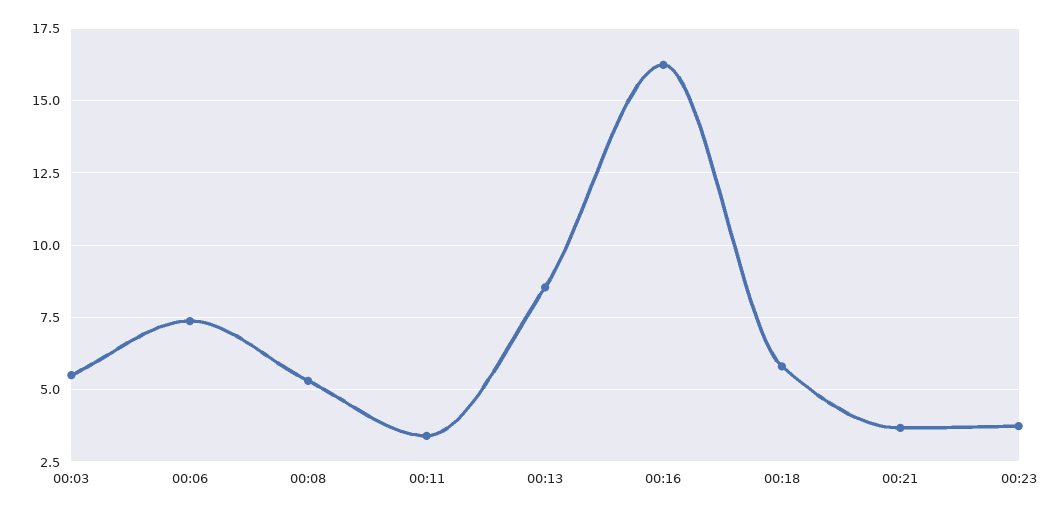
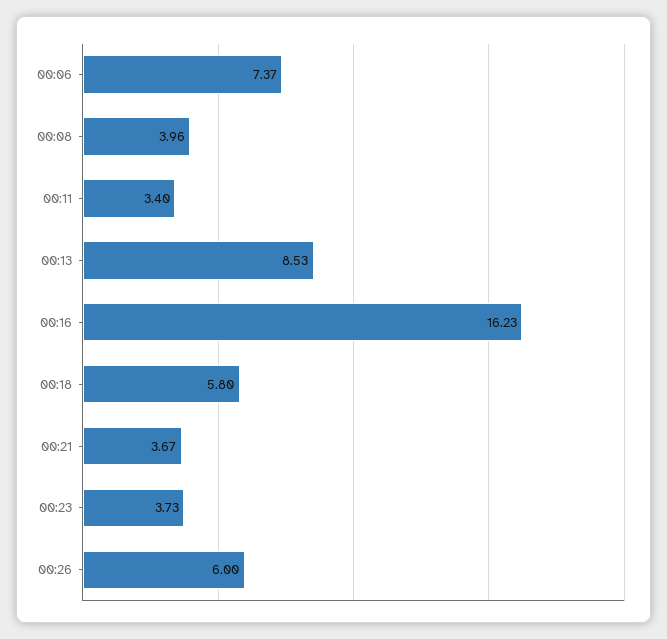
00:03: 5.5 -> none
00:08: 5.25 -> 3.96
00:26: none -> 6

